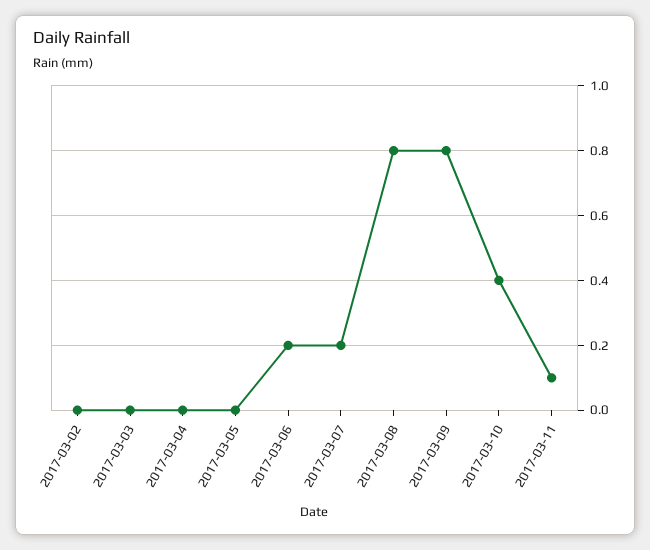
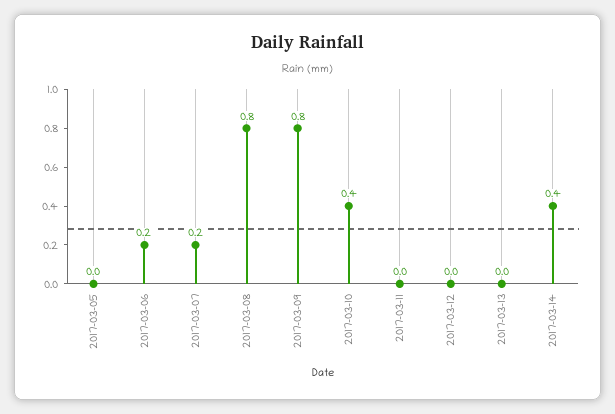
2017-03-02: 0 -> none
2017-03-03: 0 -> none
2017-03-04: 0 -> none
2017-03-11: 0.1 -> 0
2017-03-12: none -> 0
2017-03-13: none -> 0
2017-03-14: none -> 0.4

